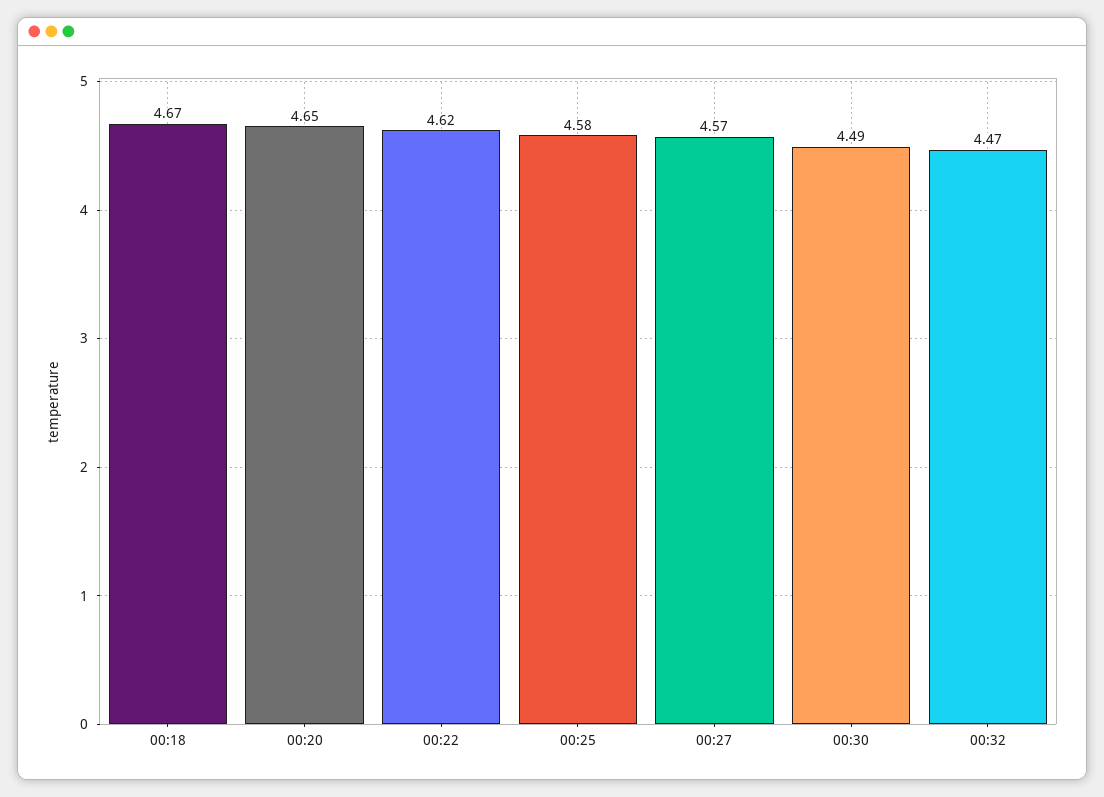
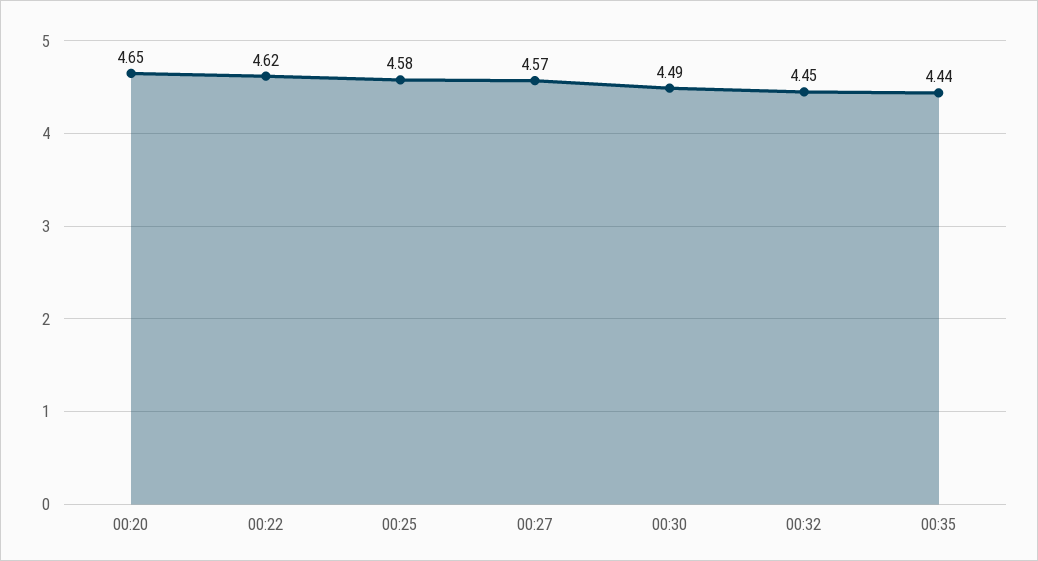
00:18: 4.67 -> none
00:32: 4.47 -> 4.45
00:35: none -> 4.44

